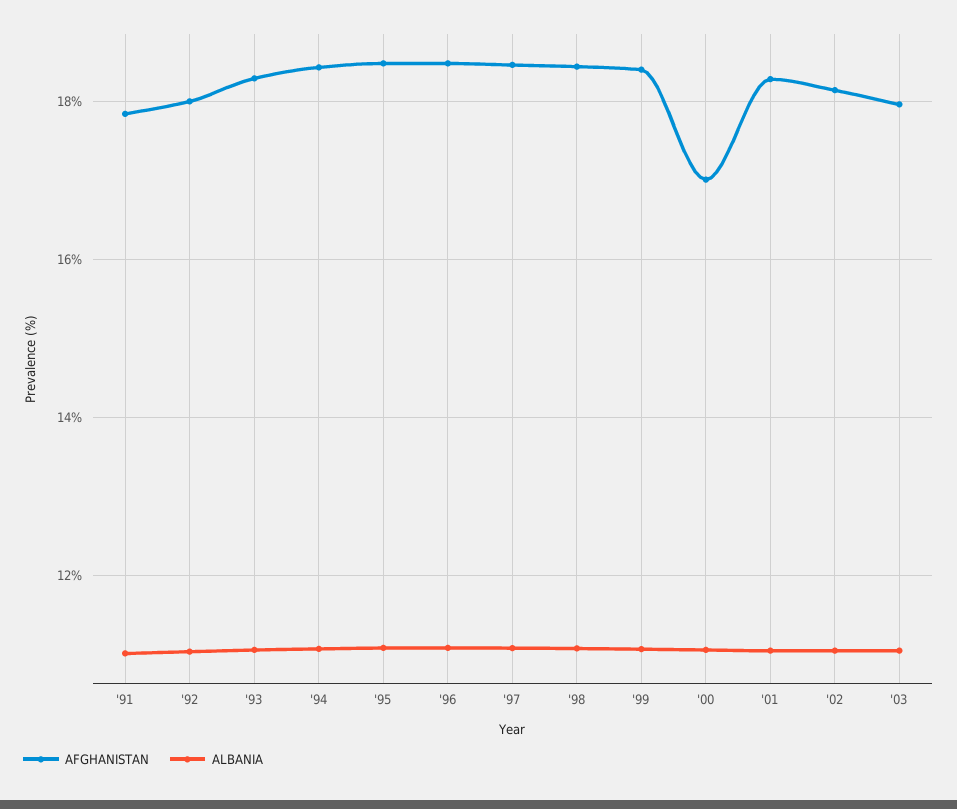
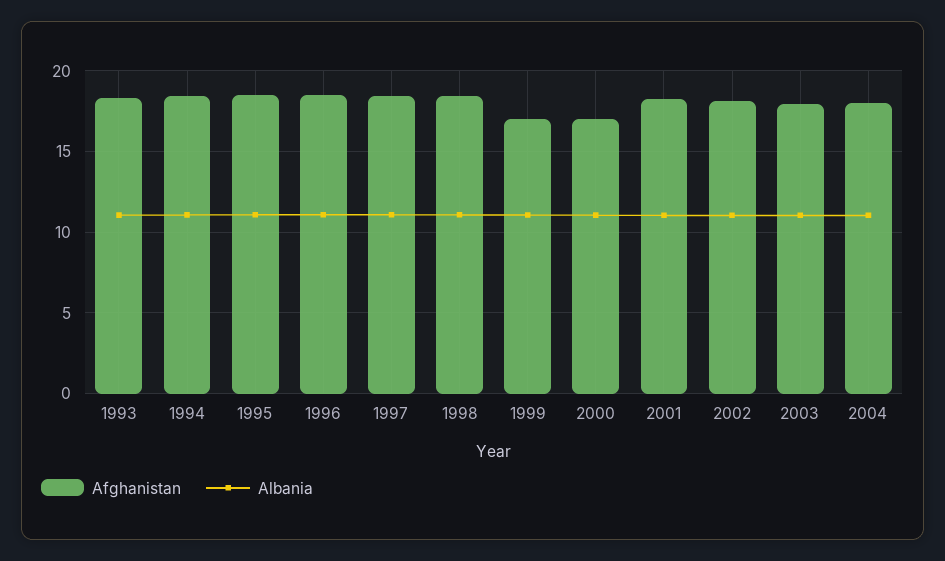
AFGHANISTAN, '91: 17.8 -> none
ALBANIA, '91: 11 -> none
AFGHANISTAN, '92: 18 -> none
ALBANIA, '92: 11 -> none
AFGHANISTAN, '99: 18.4 -> 17
AFGHANISTAN, 2004: none -> 18
ALBANIA, 2004: none -> 11

